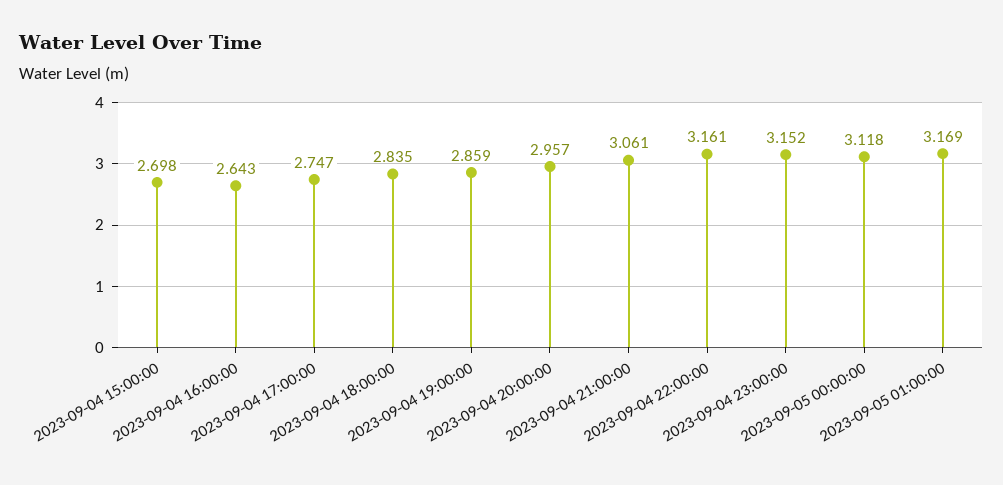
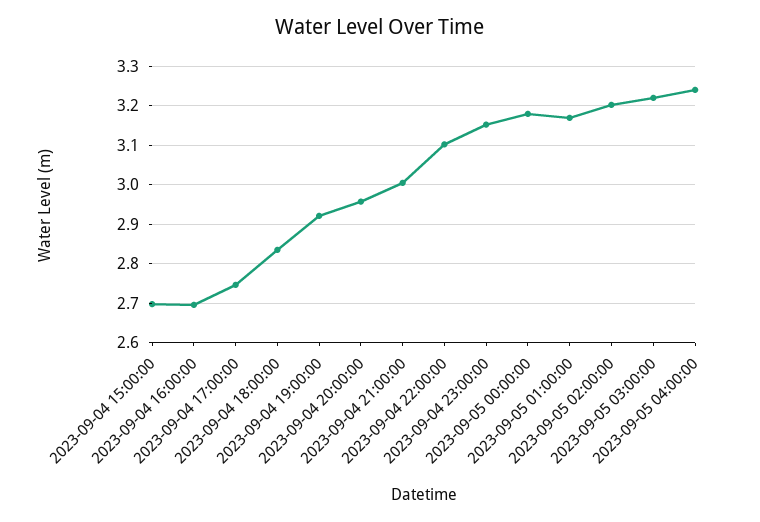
2023-09-04 16:00:00: 2.643 -> 2.7
2023-09-04 19:00:00: 2.859 -> 2.92
2023-09-04 21:00:00: 3.061 -> 3
2023-09-04 22:00:00: 3.161 -> 3.1
2023-09-05 00:00:00: 3.118 -> 3.18
2023-09-05 02:00:00: none -> 3.2
2023-09-05 03:00:00: none -> 3.22
2023-09-05 04:00:00: none -> 3.24

